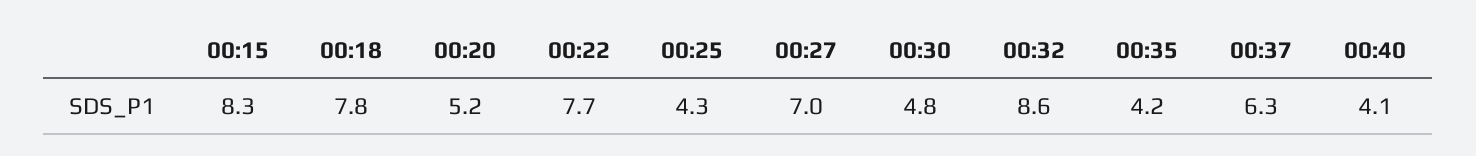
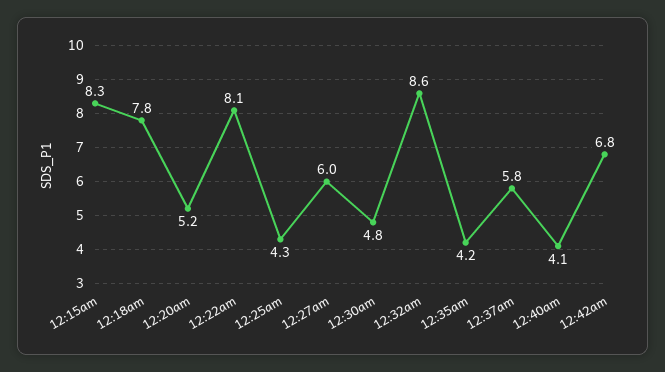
00:22: 7.7 -> 8.1
00:27: 7 -> 6
00:37: 6.3 -> 5.8
12:42am: none -> 6.8

